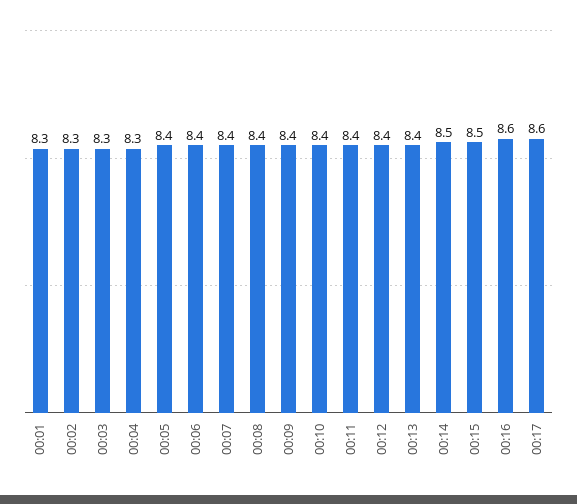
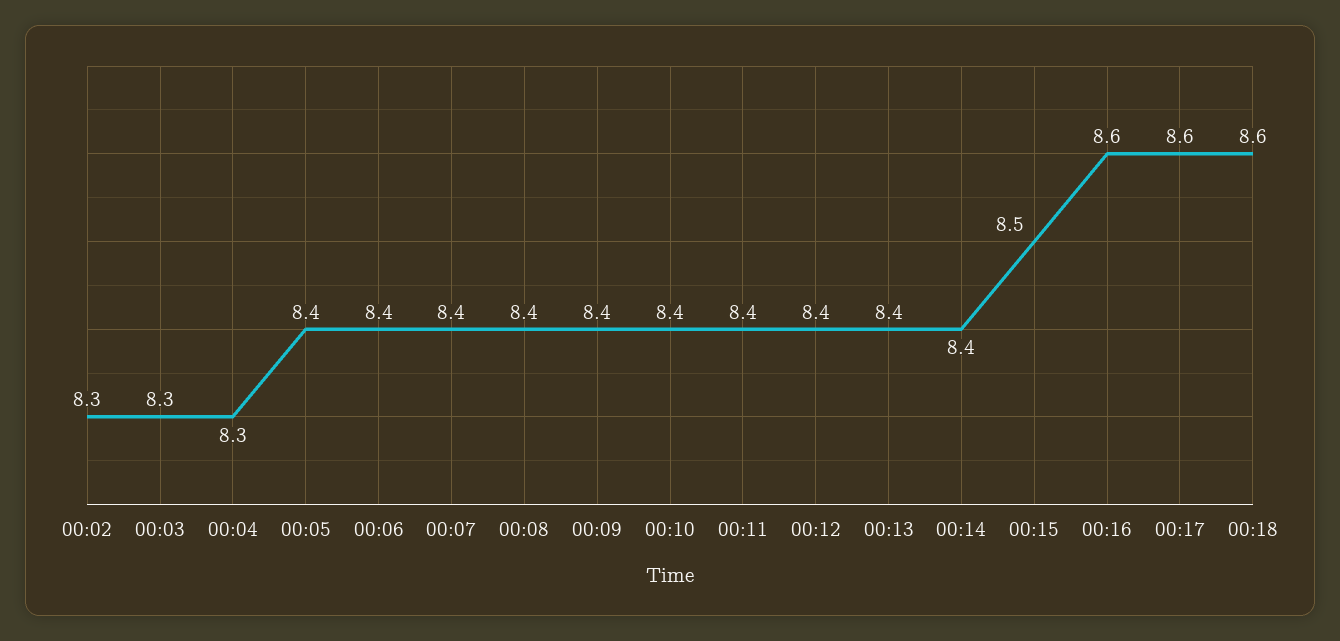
00:01: 8.3 -> none
00:14: 8.5 -> 8.4
00:18: none -> 8.6

